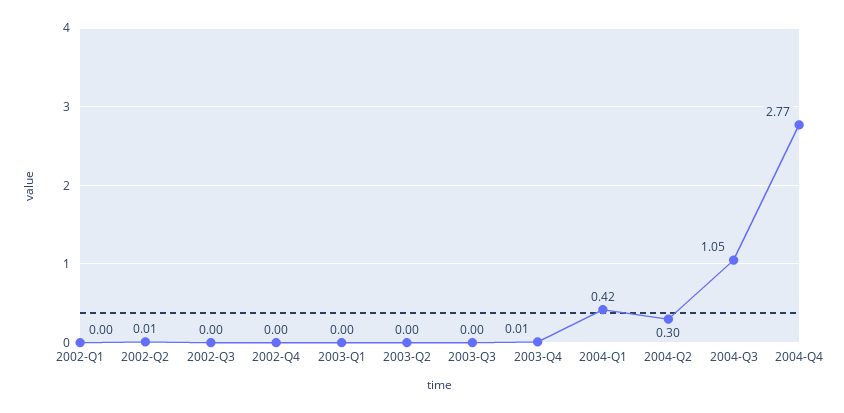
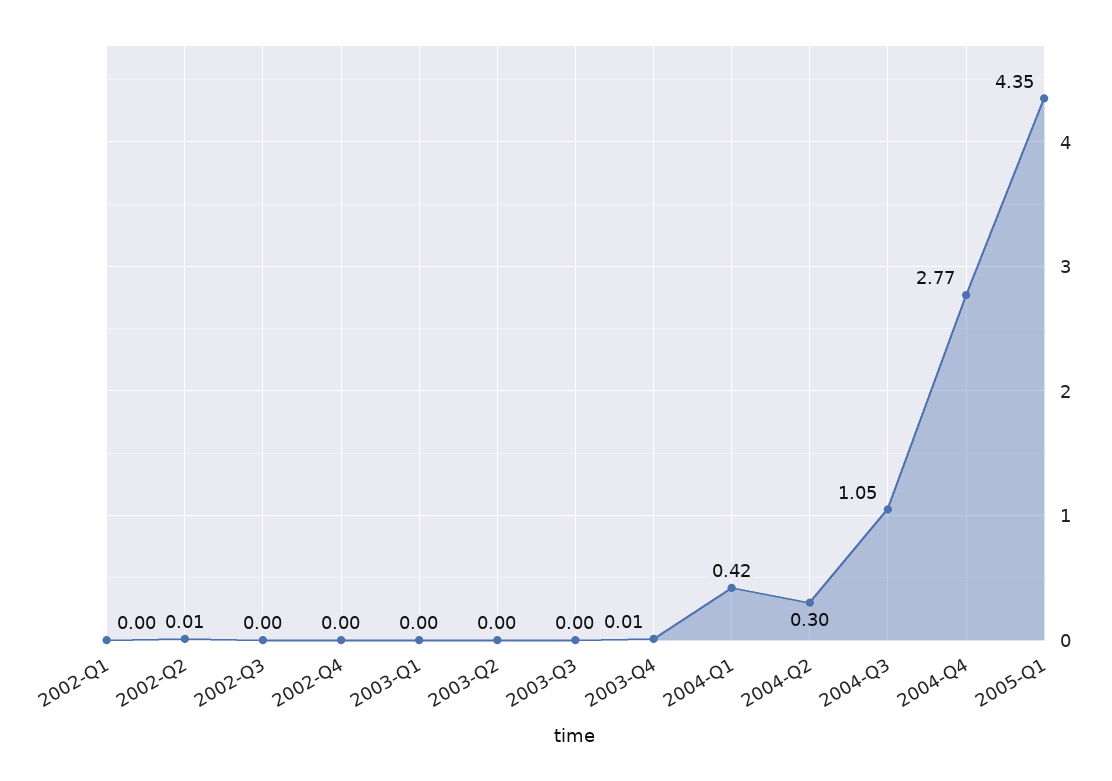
2005-Q1: none -> 4.35

